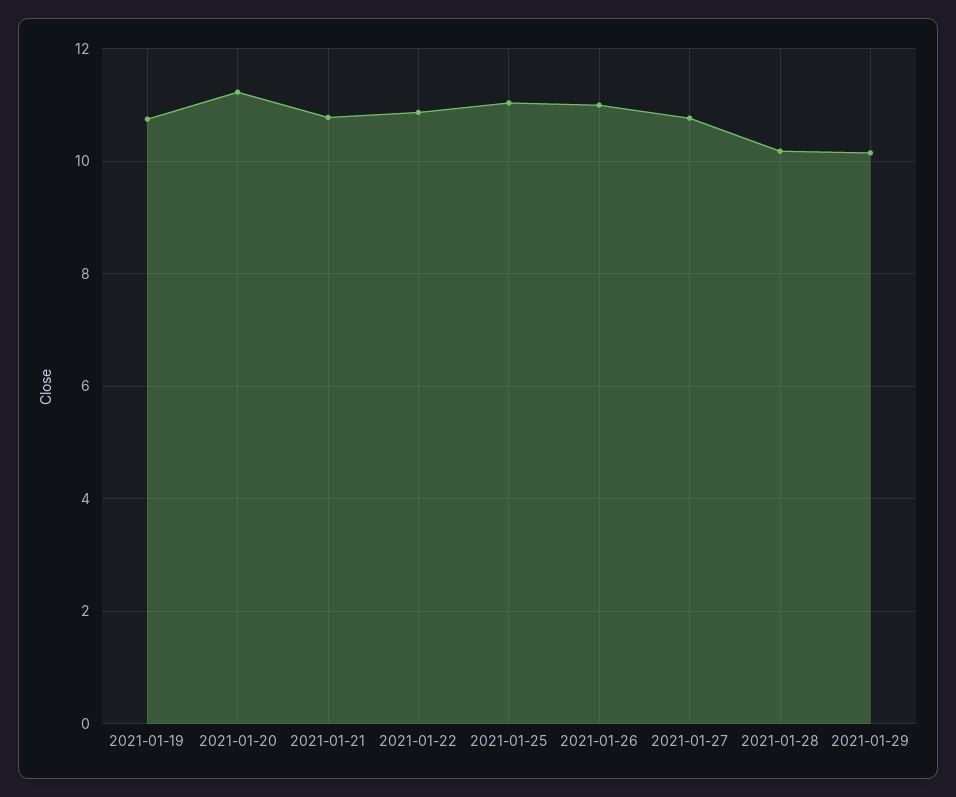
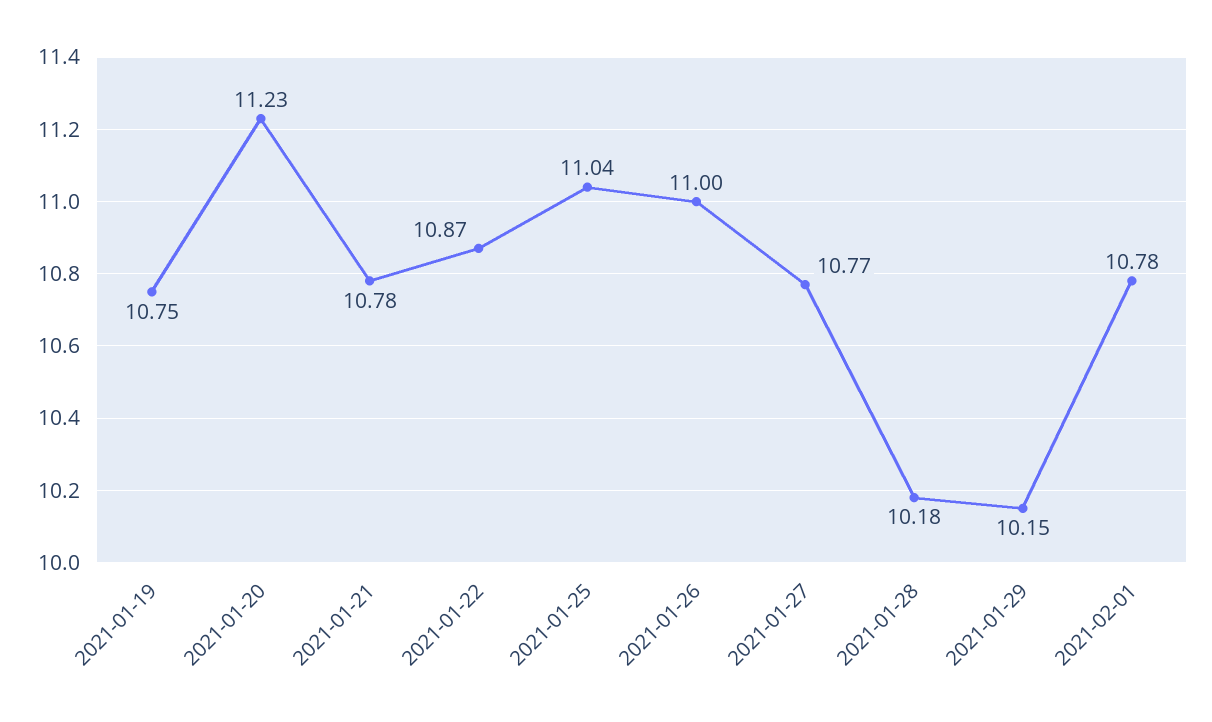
2021-02-01: none -> 10.78

